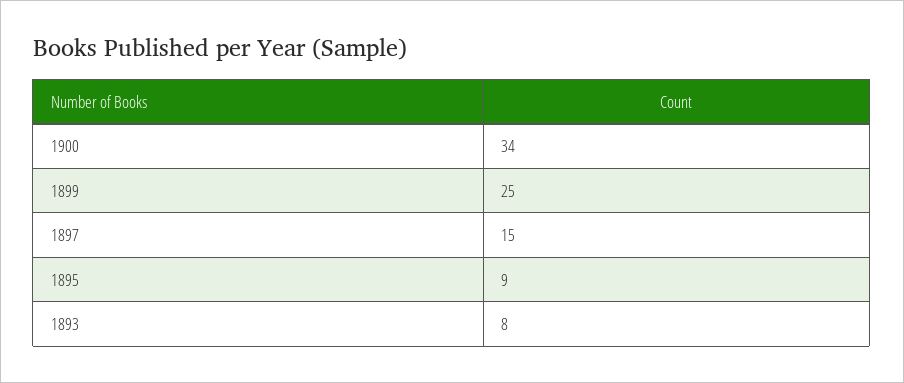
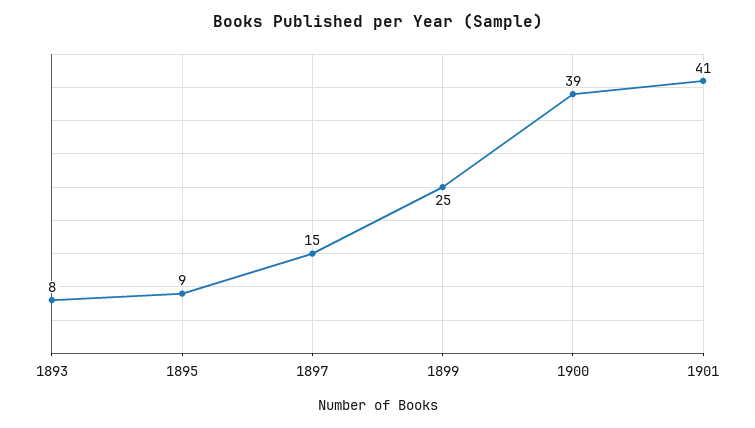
1900: 34 -> 39
1901: none -> 41

